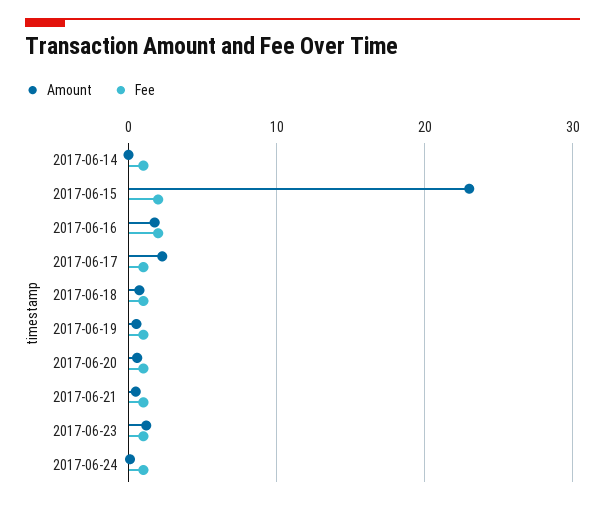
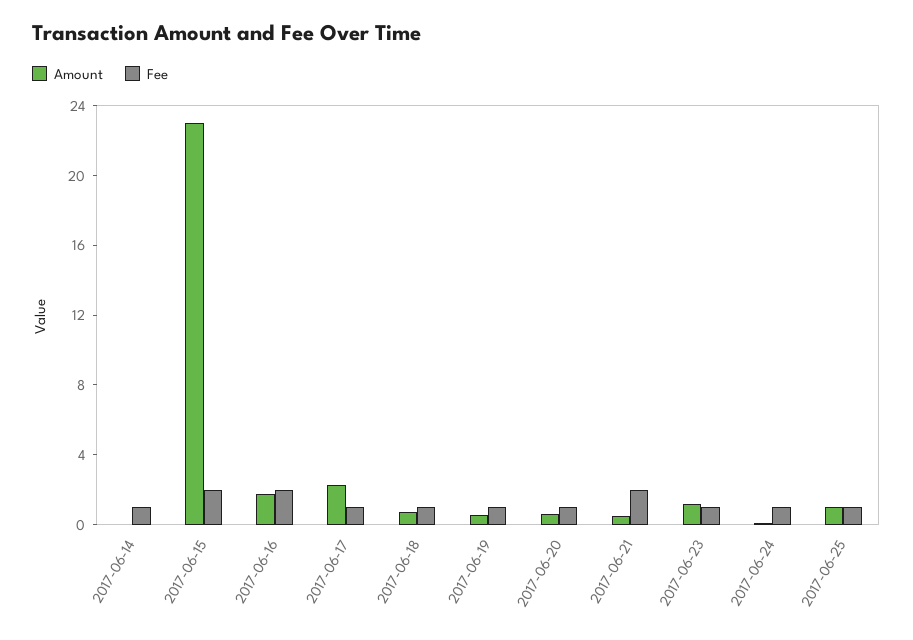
Fee, 2017-06-21: 1 -> 2
Amount, 2017-06-25: none -> 1
Fee, 2017-06-25: none -> 1

